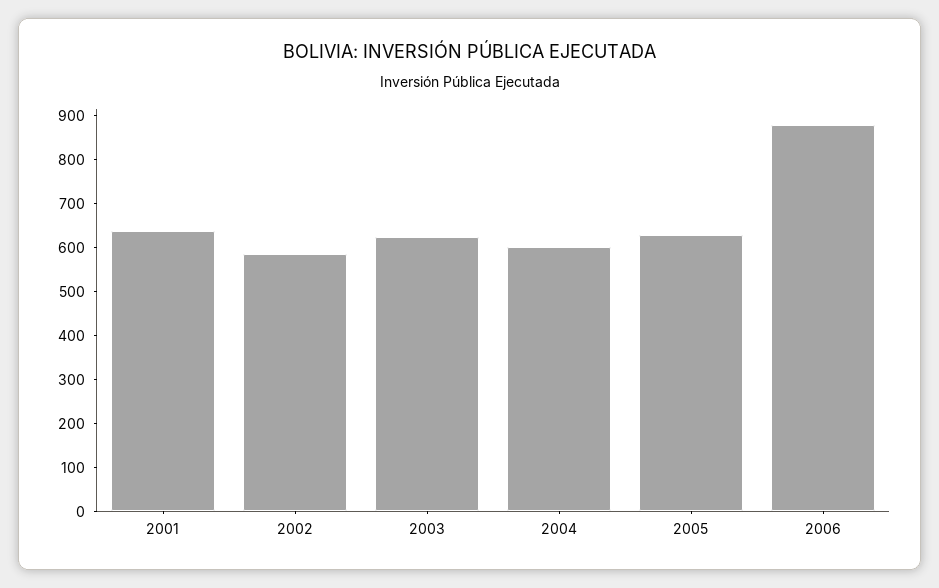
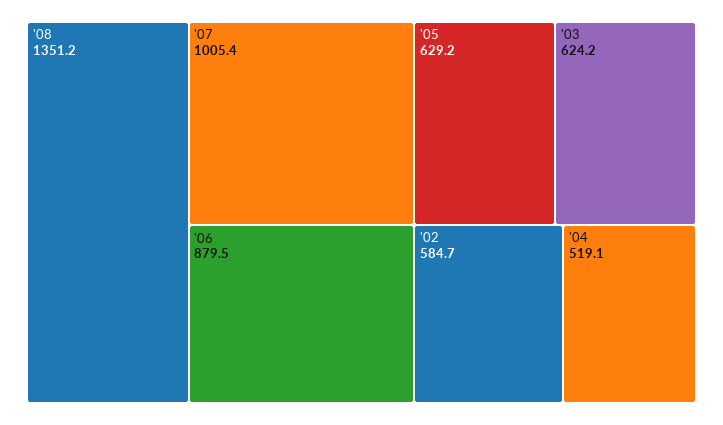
2001: 640 -> none
2004: 600 -> 519.1
'08: none -> 1351.2
'07: none -> 1005.4

